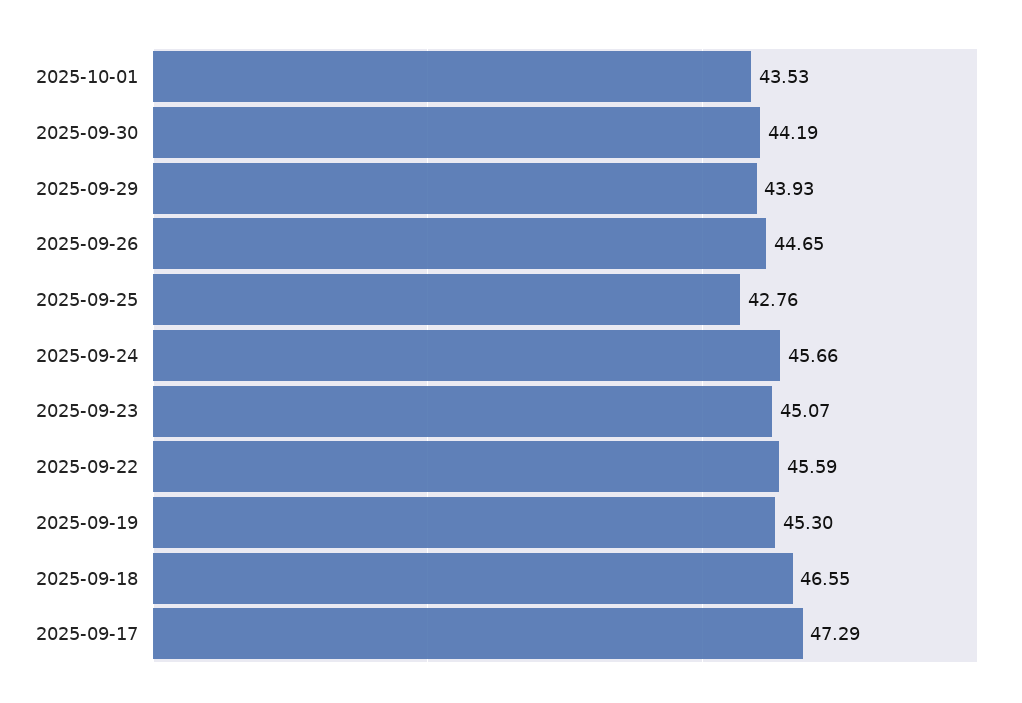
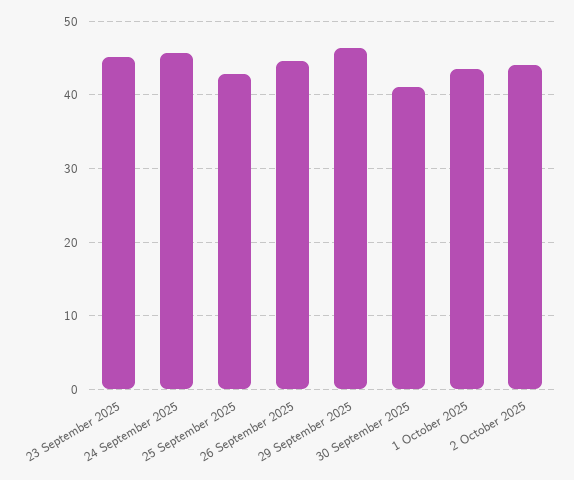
2025-09-30: 44.19 -> 41
2025-09-29: 43.93 -> 46
2025-09-22: 45.59 -> none
2025-09-19: 45.3 -> none
2025-09-18: 46.55 -> none
2025-09-17: 47.29 -> none
2 October 2025: none -> 44

